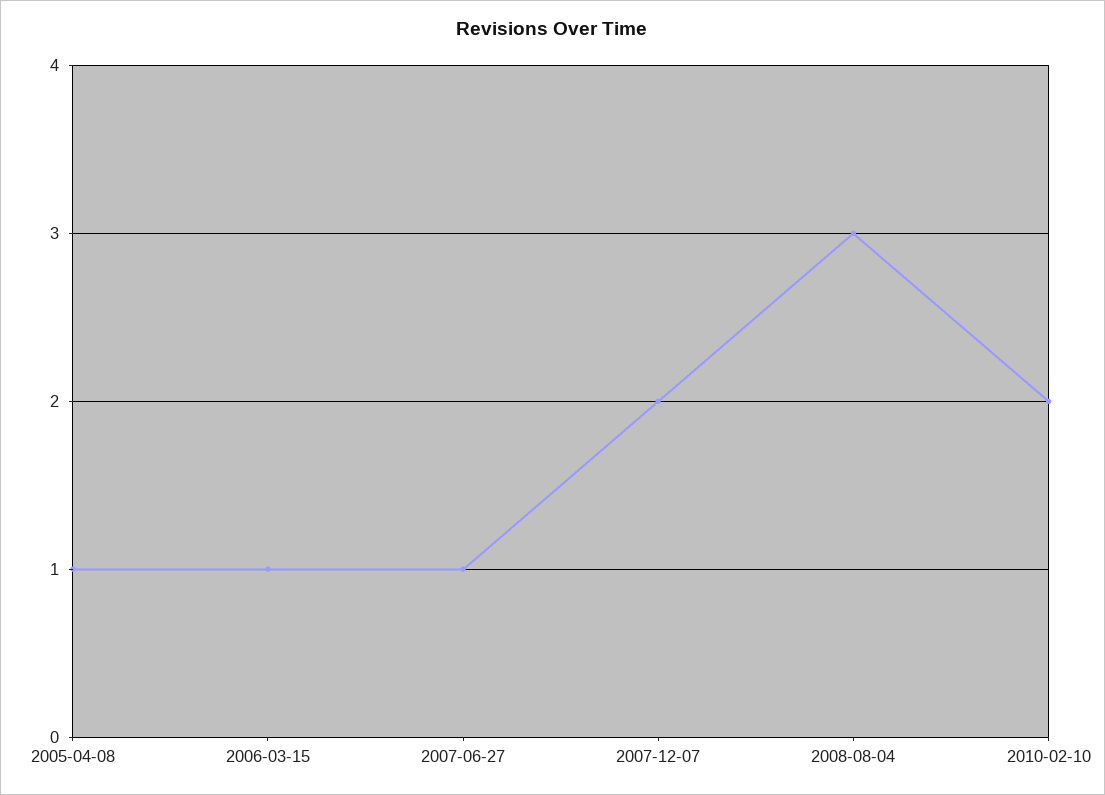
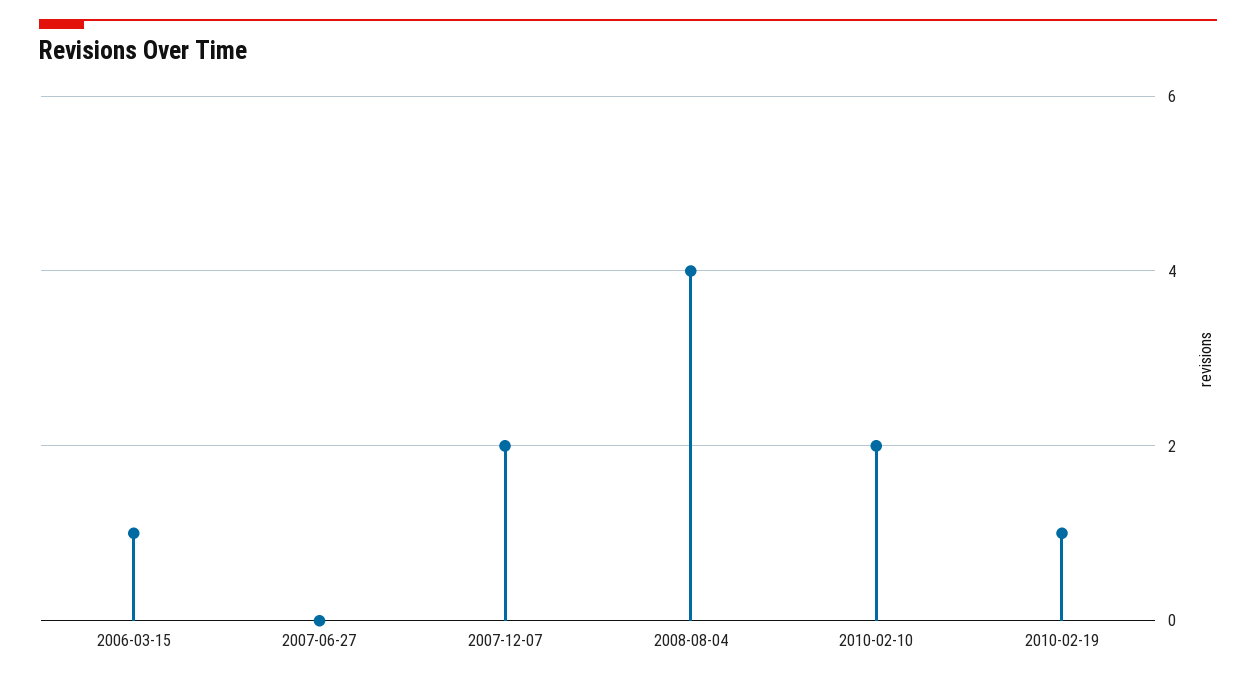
2005-04-08: 1 -> none
2007-06-27: 1 -> 0
2008-08-04: 3 -> 4
2010-02-19: none -> 1

